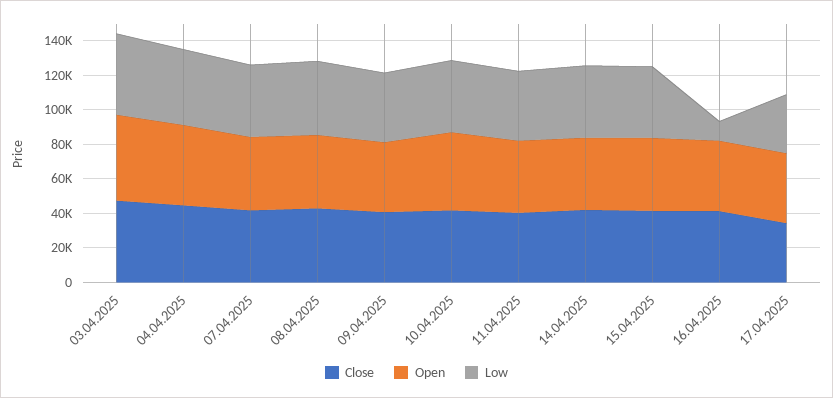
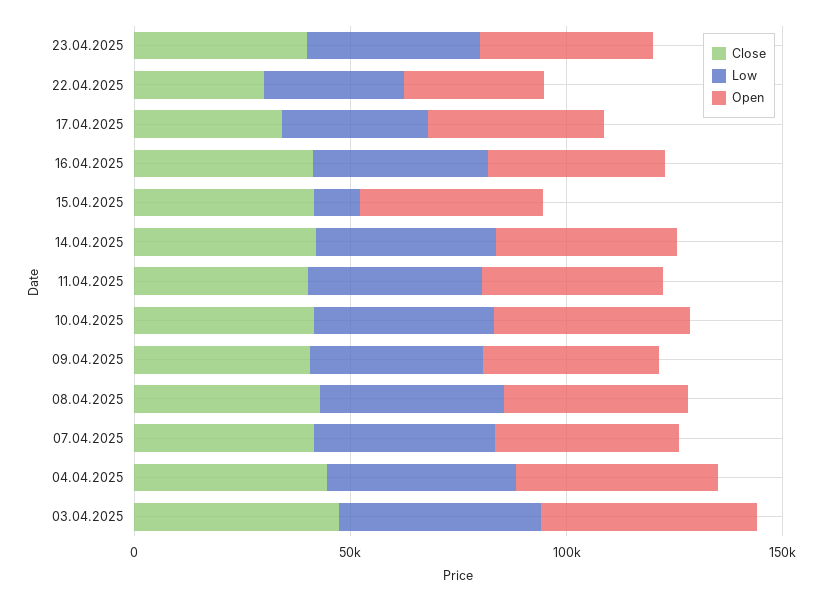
Low, 15.04.2025: 40000 -> 10000
Low, 16.04.2025: 10000 -> 40000
Close, 23.04.2025: none -> 40000
Low, 23.04.2025: none -> 40000
Open, 23.04.2025: none -> 40000
Close, 22.04.2025: none -> 30000
Low, 22.04.2025: none -> 30000
Open, 22.04.2025: none -> 30000

